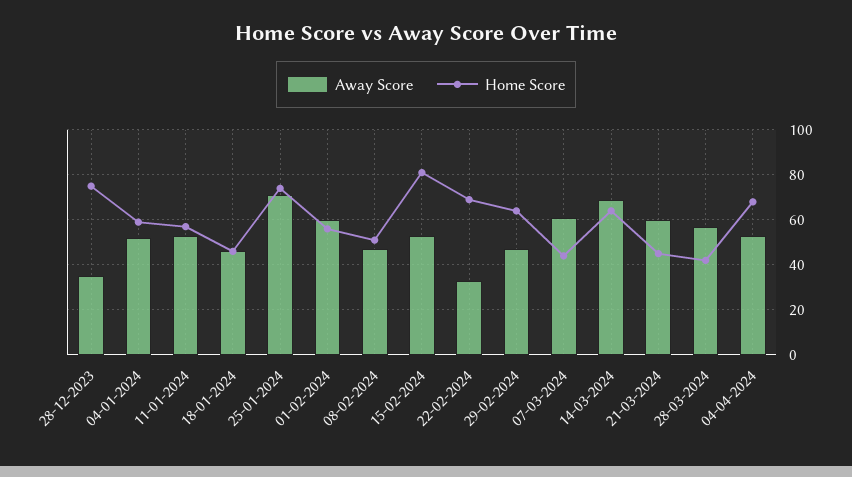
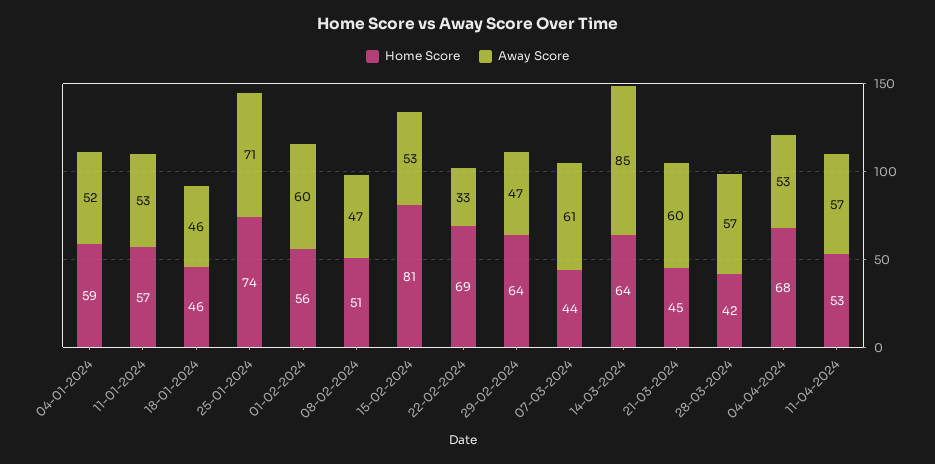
Away Score, 28-12-2023: 35 -> none
Home Score, 28-12-2023: 75 -> none
Away Score, 14-03-2024: 70 -> 85
Home Score, 11-04-2024: none -> 53
Away Score, 11-04-2024: none -> 57

